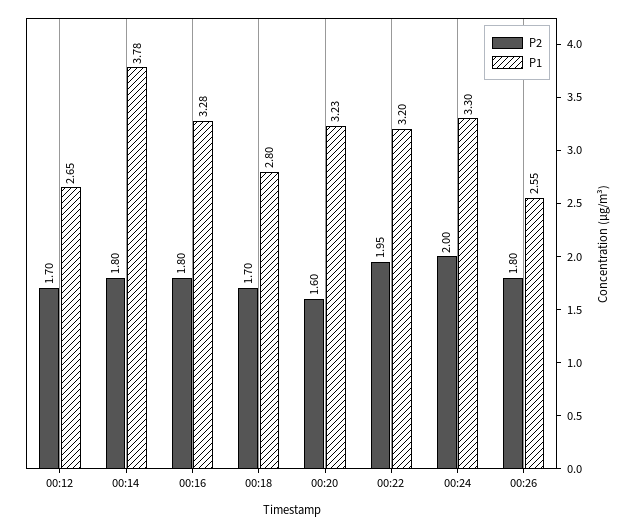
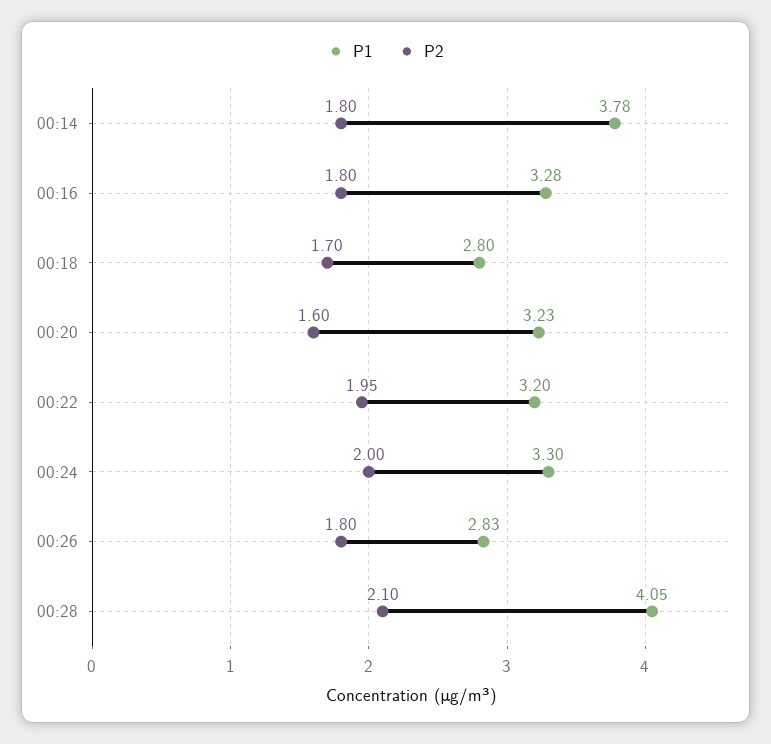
P2, 00:12: 1.7 -> none
P1, 00:12: 2.65 -> none
P1, 00:26: 2.55 -> 2.83
P1, 00:28: none -> 4.05
P2, 00:28: none -> 2.1

